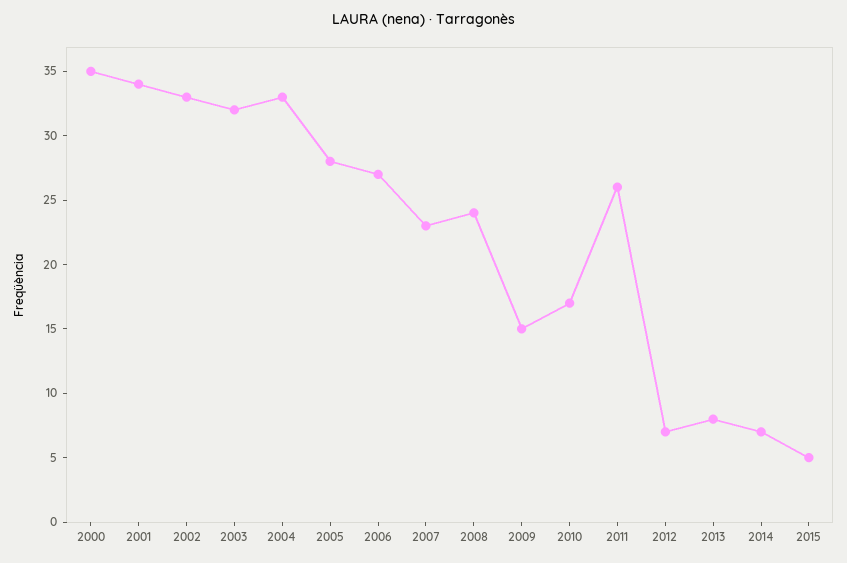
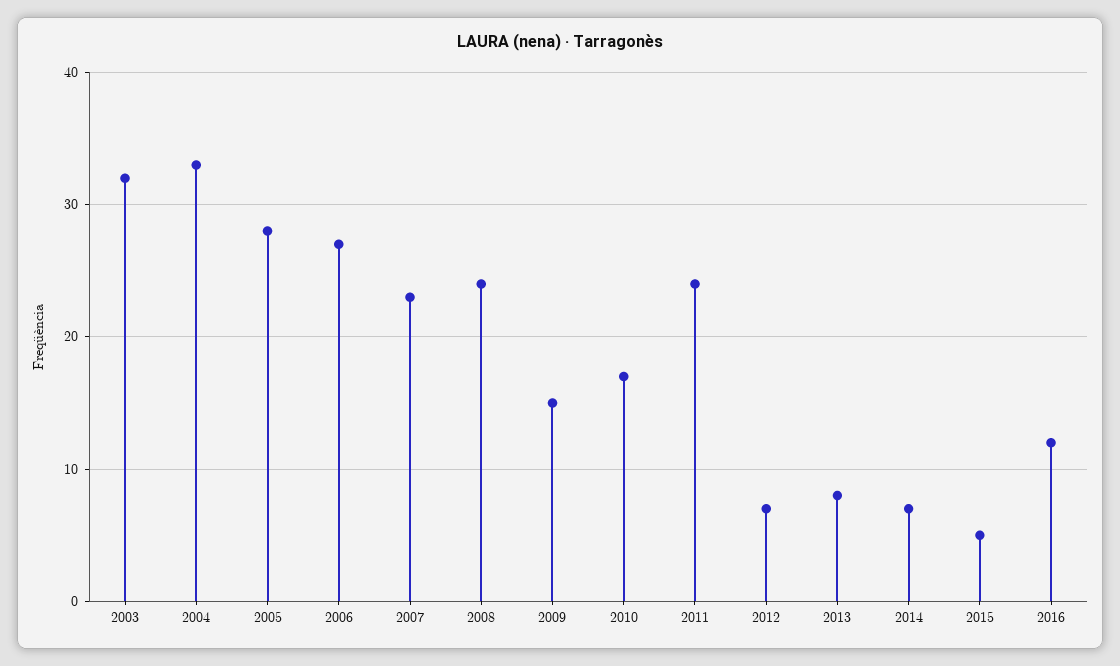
2000: 35 -> none
2001: 34 -> none
2002: 33 -> none
2011: 26 -> 24
2016: none -> 12

